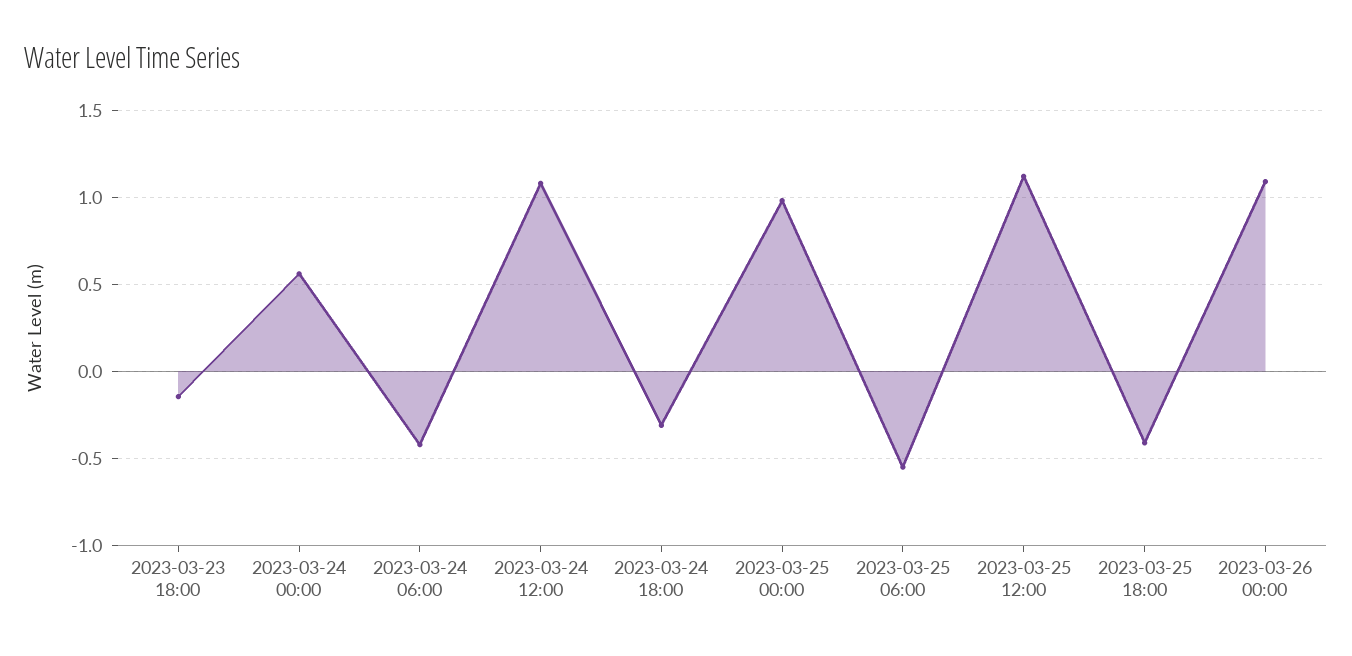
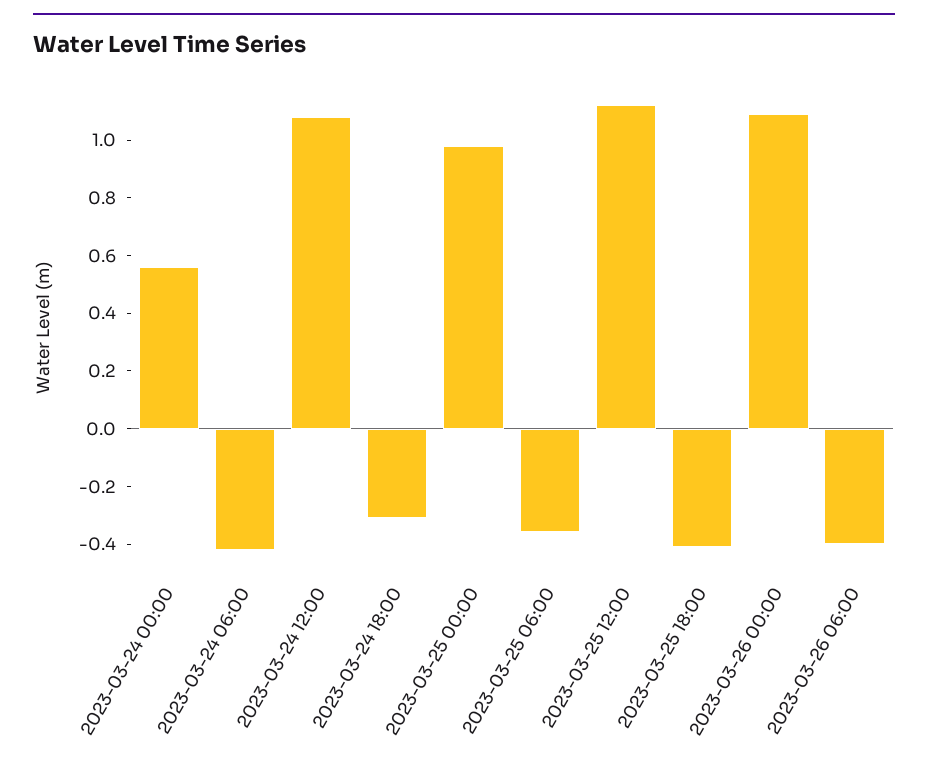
2023-03-23 18:00: -0.15 -> none
2023-03-25 06:00: -0.55 -> -0.35
2023-03-26 06:00: none -> -0.4

